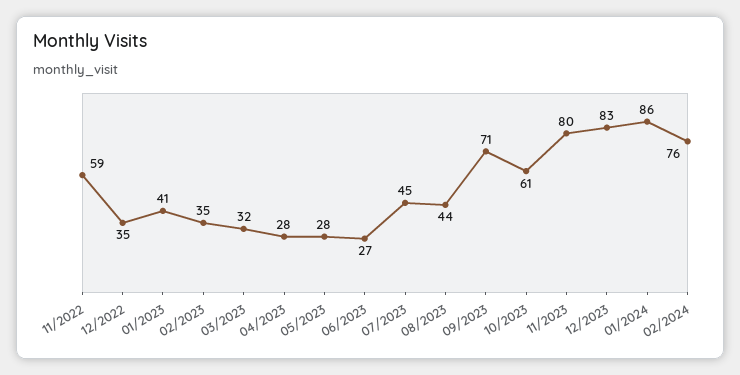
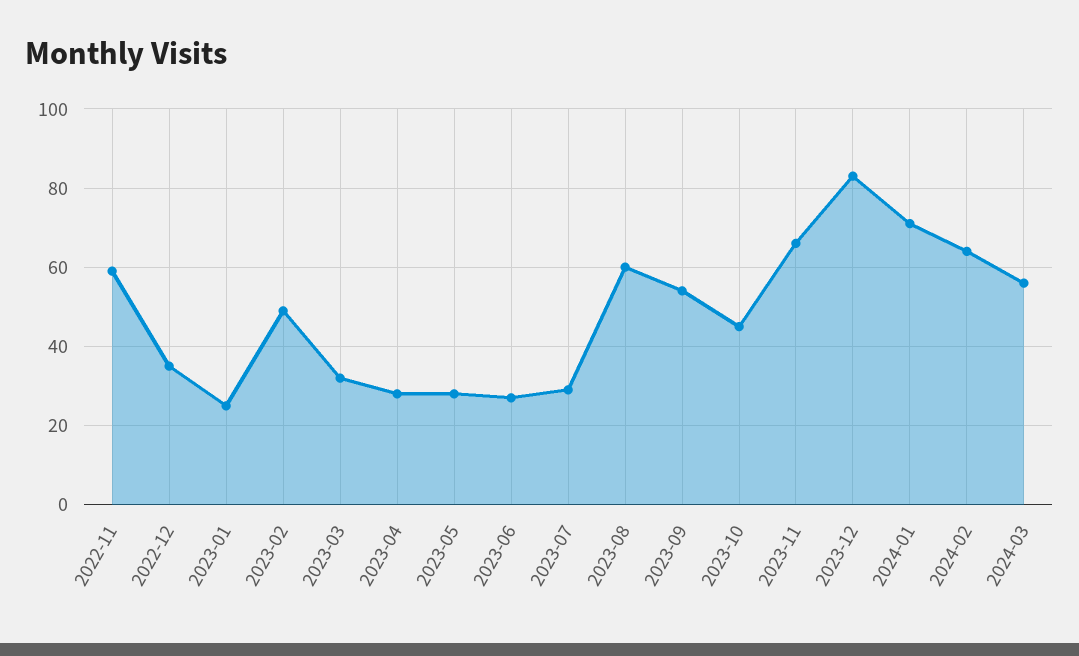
01/2023: 41 -> 25
02/2023: 35 -> 50
07/2023: 45 -> 30
08/2023: 44 -> 60
09/2023: 71 -> 55
10/2023: 61 -> 45
11/2023: 80 -> 65
01/2024: 86 -> 70
02/2024: 76 -> 65
2024-03: none -> 55

